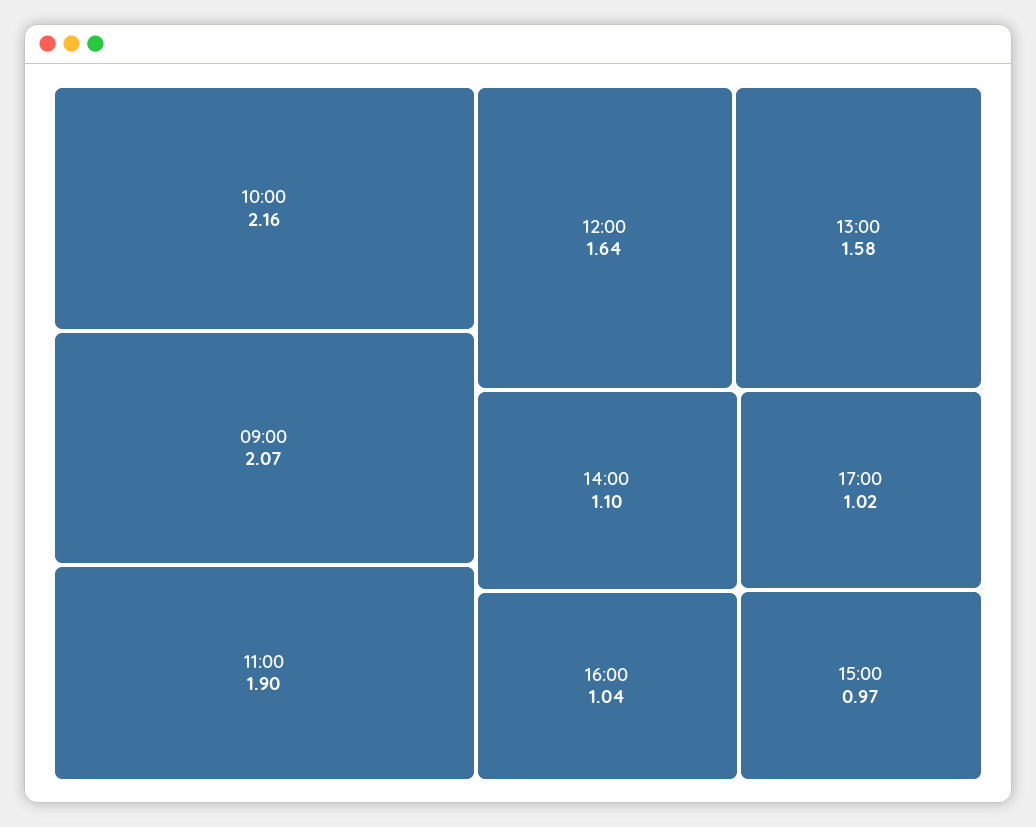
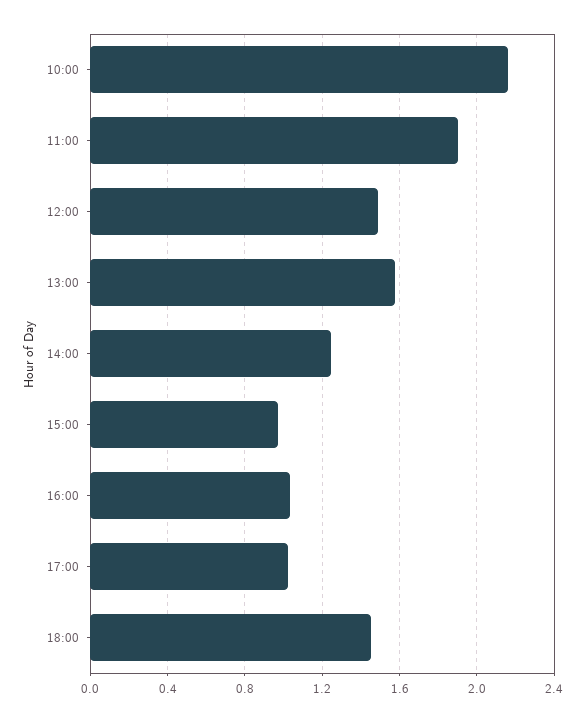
09:00: 2.07 -> none
12:00: 1.64 -> 1.5
14:00: 1.1 -> 1.25
18:00: none -> 1.45

